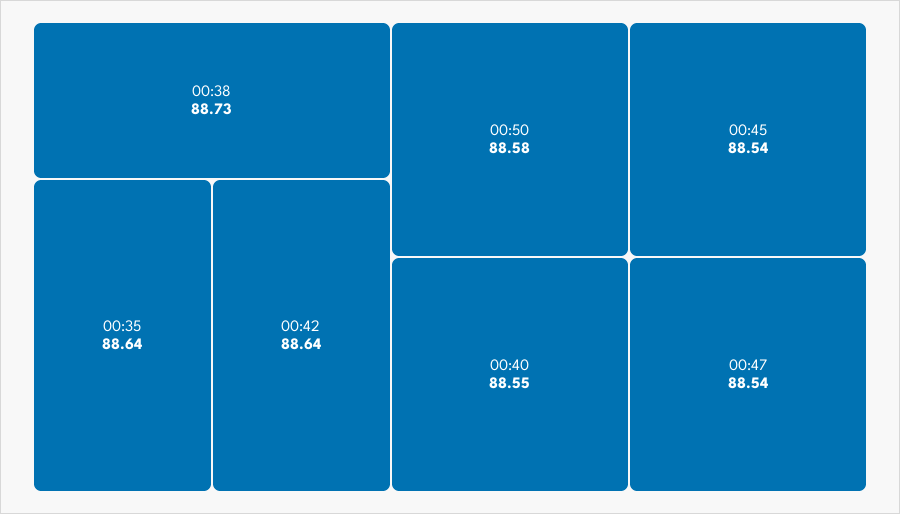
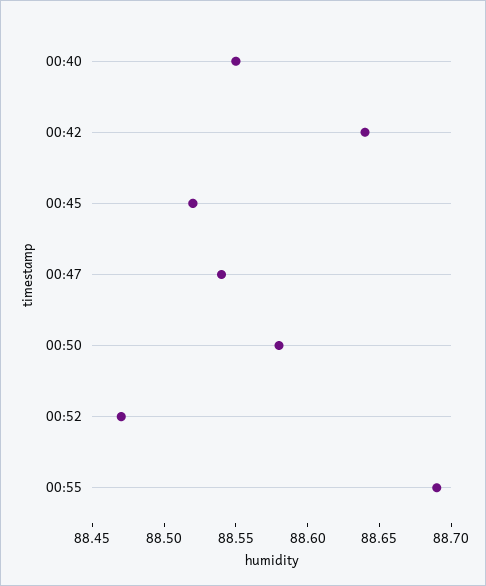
00:38: 88.73 -> none
00:35: 88.64 -> none
00:45: 88.54 -> 88.52
00:52: none -> 88.47
00:55: none -> 88.69

